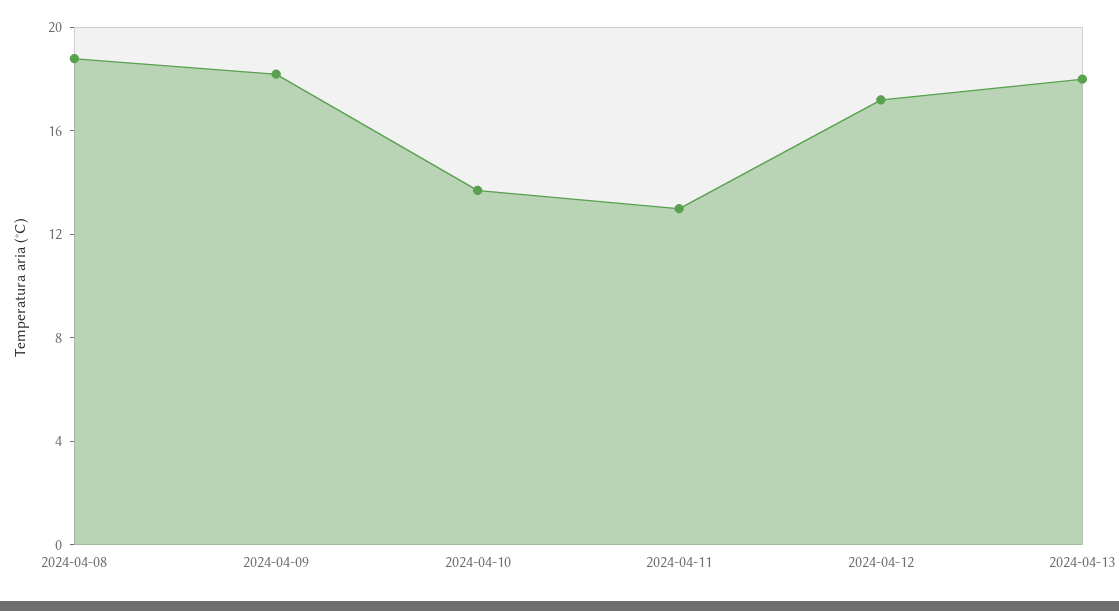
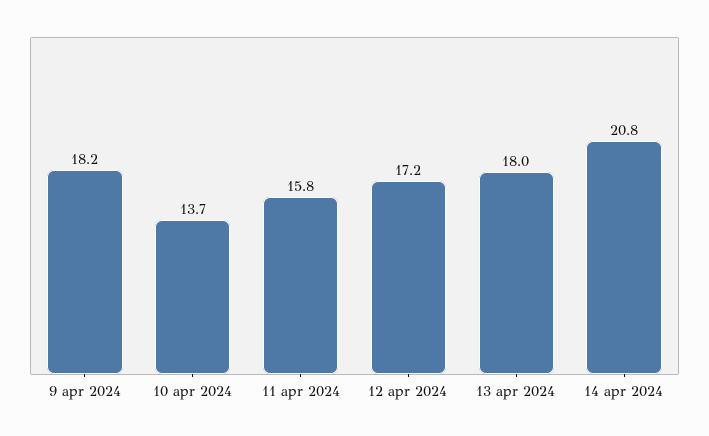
2024-04-08: 19 -> none
2024-04-11: 13 -> 15.8
14 apr 2024: none -> 20.8

